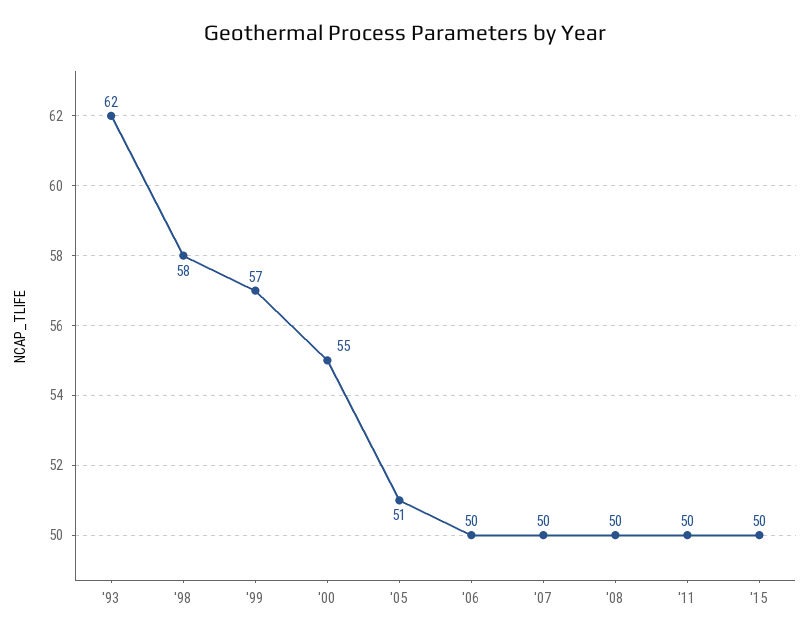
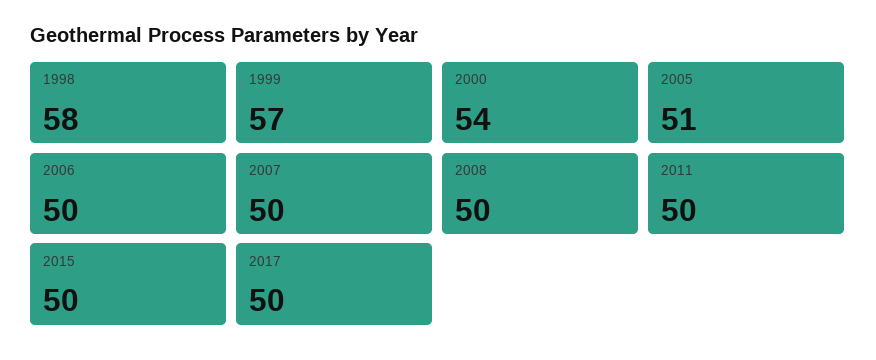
'93: 62 -> none
'00: 55 -> 54
2017: none -> 50

